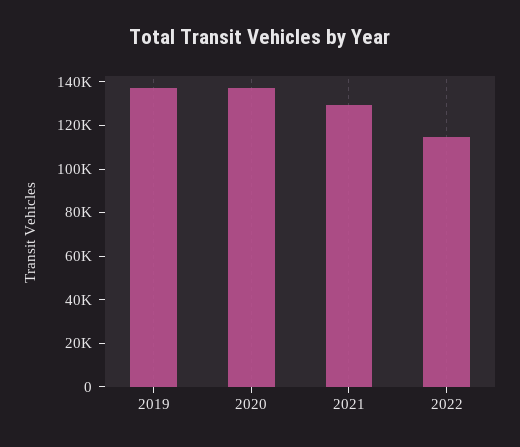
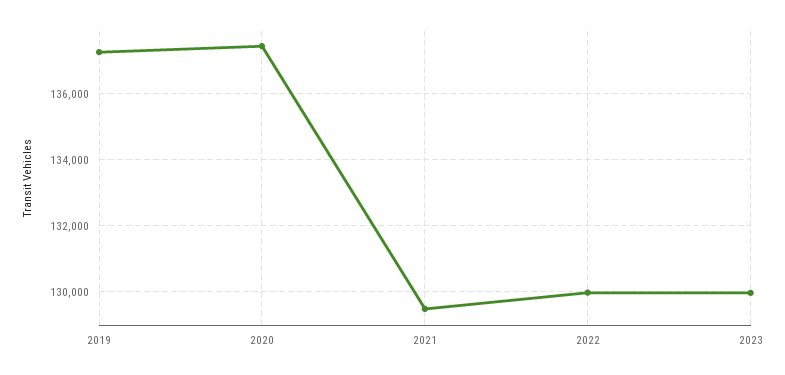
2022: 115000 -> 130000
2023: none -> 130000

